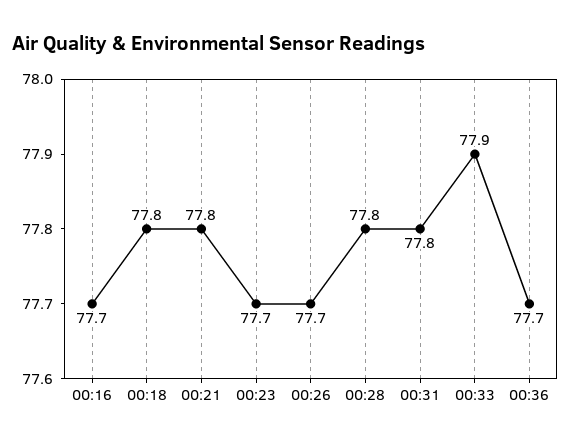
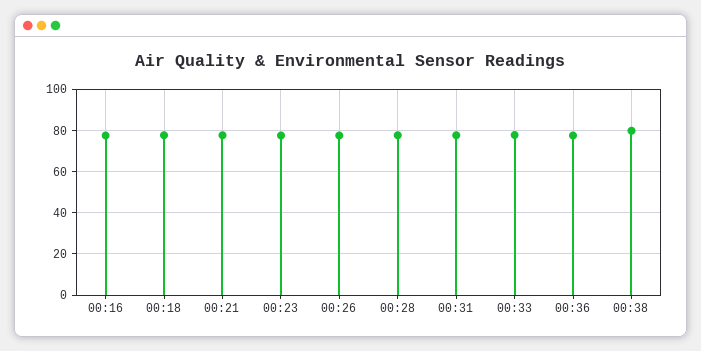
00:38: none -> 80

